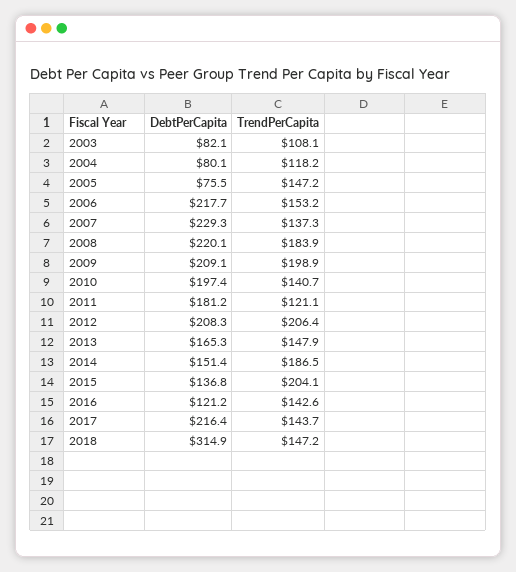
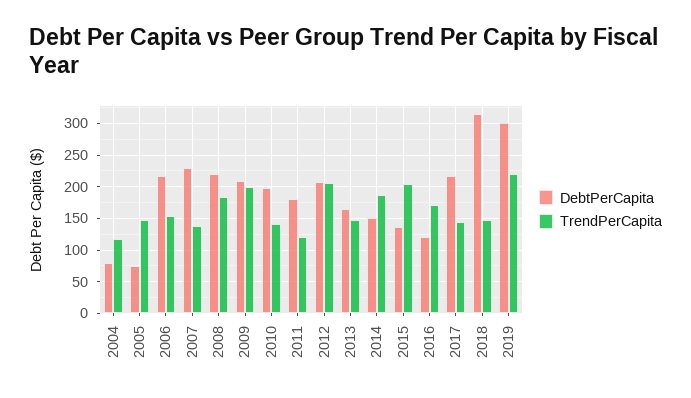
DebtPerCapita, 2003: 82.1 -> none
TrendPerCapita, 2003: 108.1 -> none
TrendPerCapita, 2016: 142.6 -> 170
DebtPerCapita, 2019: none -> 300
TrendPerCapita, 2019: none -> 220

